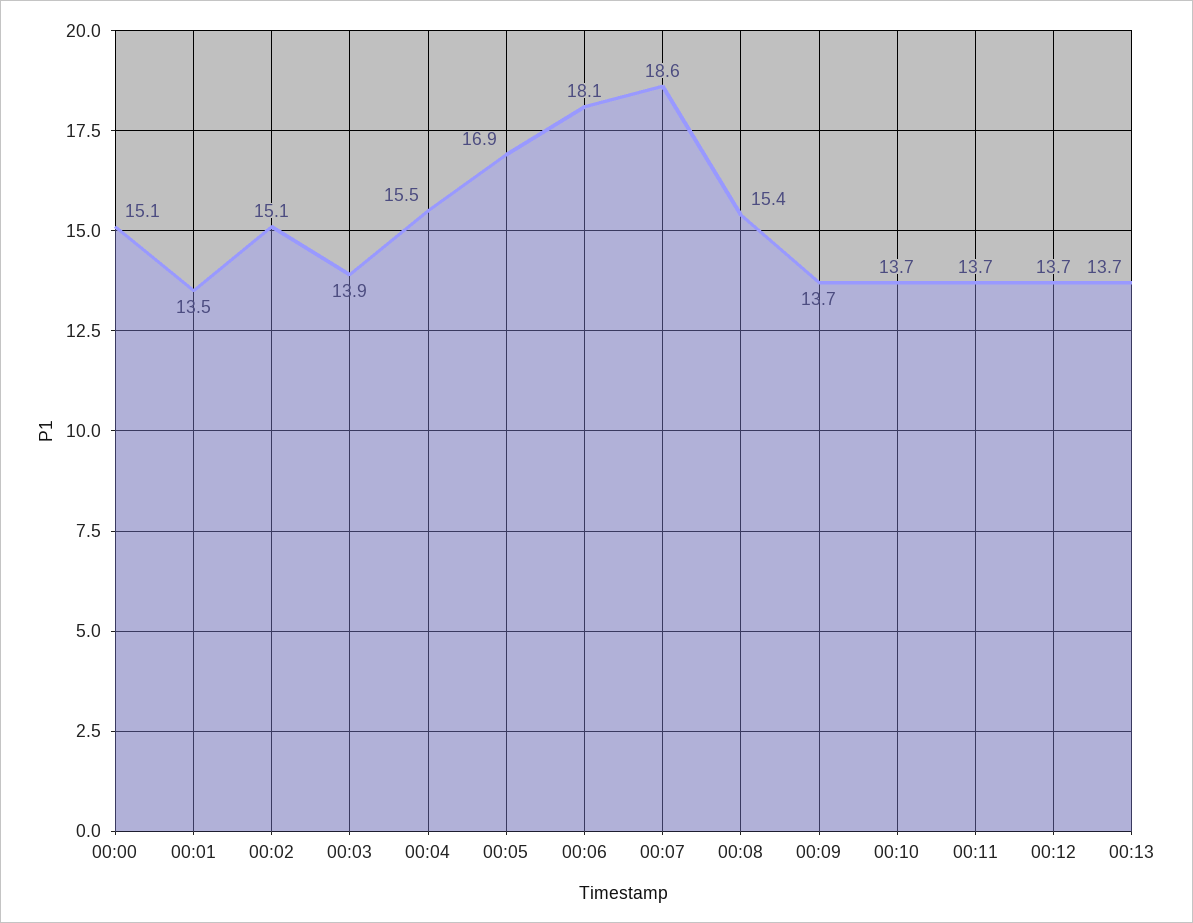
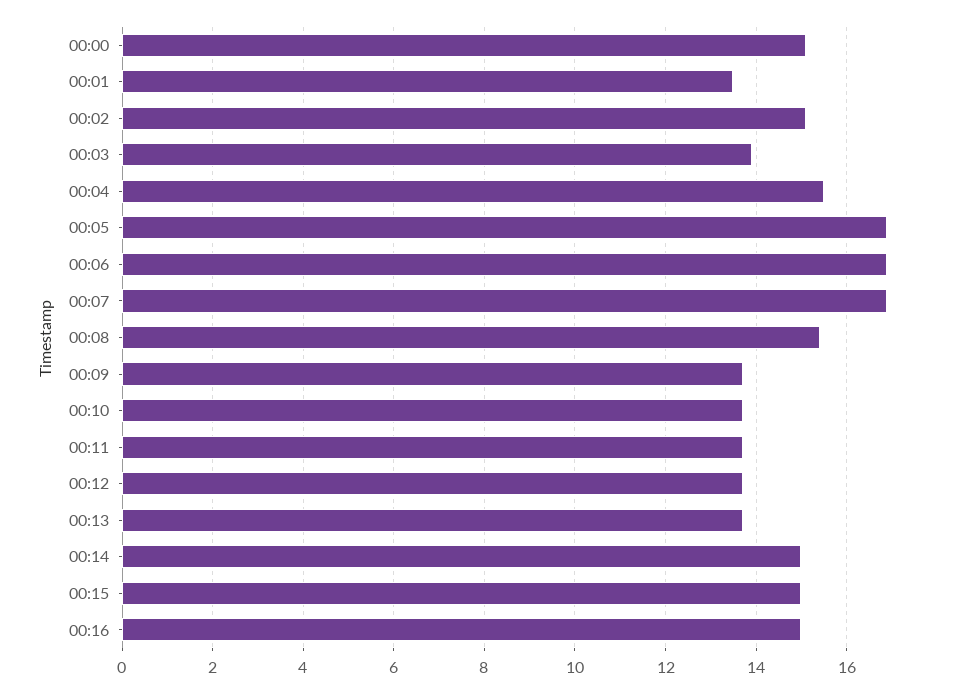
00:06: 18.1 -> 17
00:07: 18.6 -> 17
00:14: none -> 15
00:15: none -> 15
00:16: none -> 15

